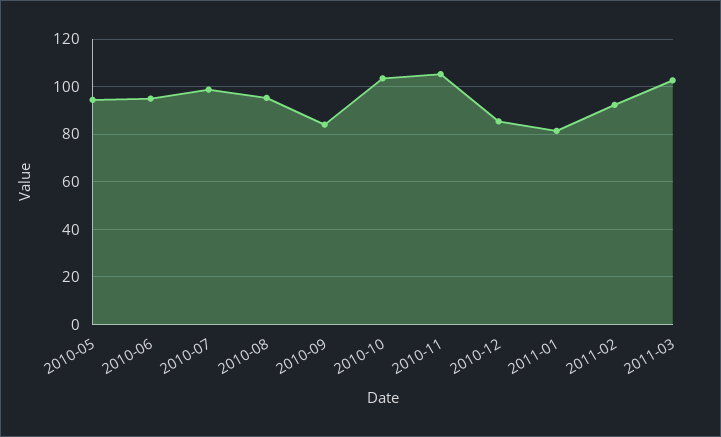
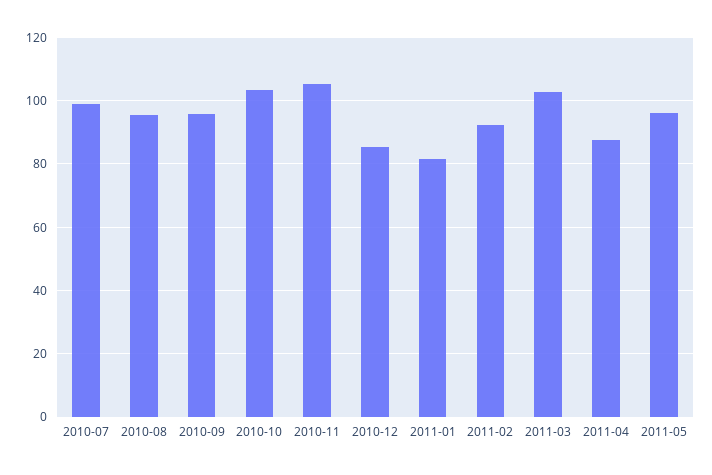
2010-05: 95 -> none
2010-06: 95 -> none
2010-09: 85 -> 96
2011-04: none -> 88
2011-05: none -> 96

